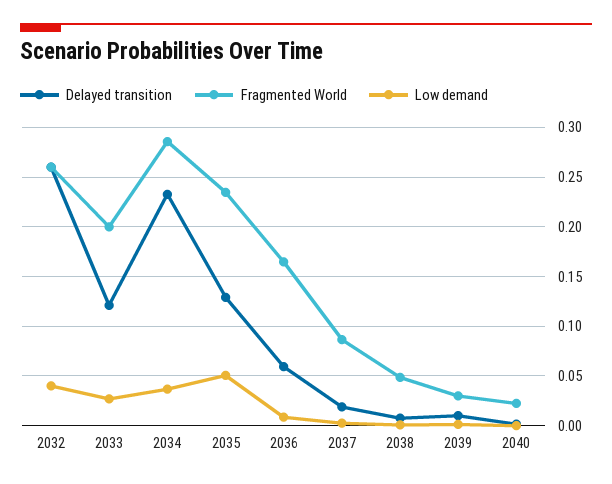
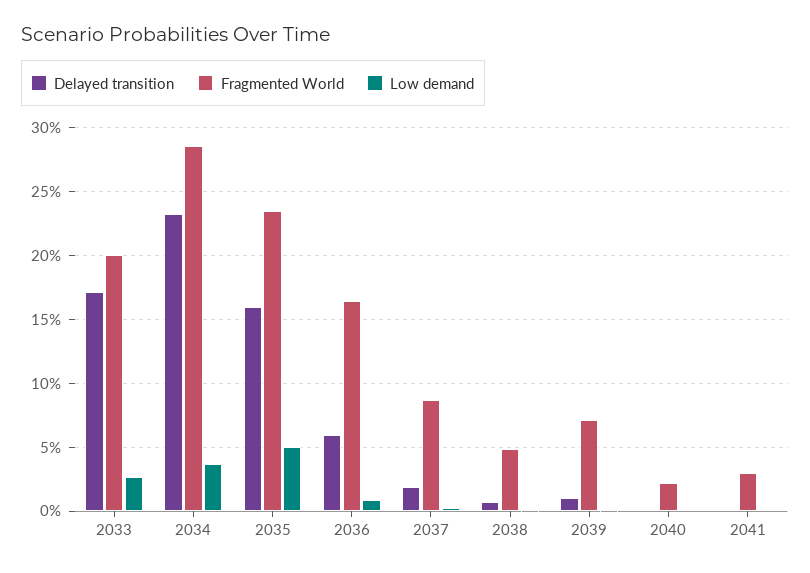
Delayed transition, 2032: 0.26 -> none
Fragmented World, 2032: 0.26 -> none
Low demand, 2032: 0.04 -> none
Delayed transition, 2033: 0.12 -> 0.17
Delayed transition, 2035: 0.13 -> 0.16
Fragmented World, 2039: 0.03 -> 0.07
Delayed transition, 2041: none -> 0
Fragmented World, 2041: none -> 0.03
Low demand, 2041: none -> 0

